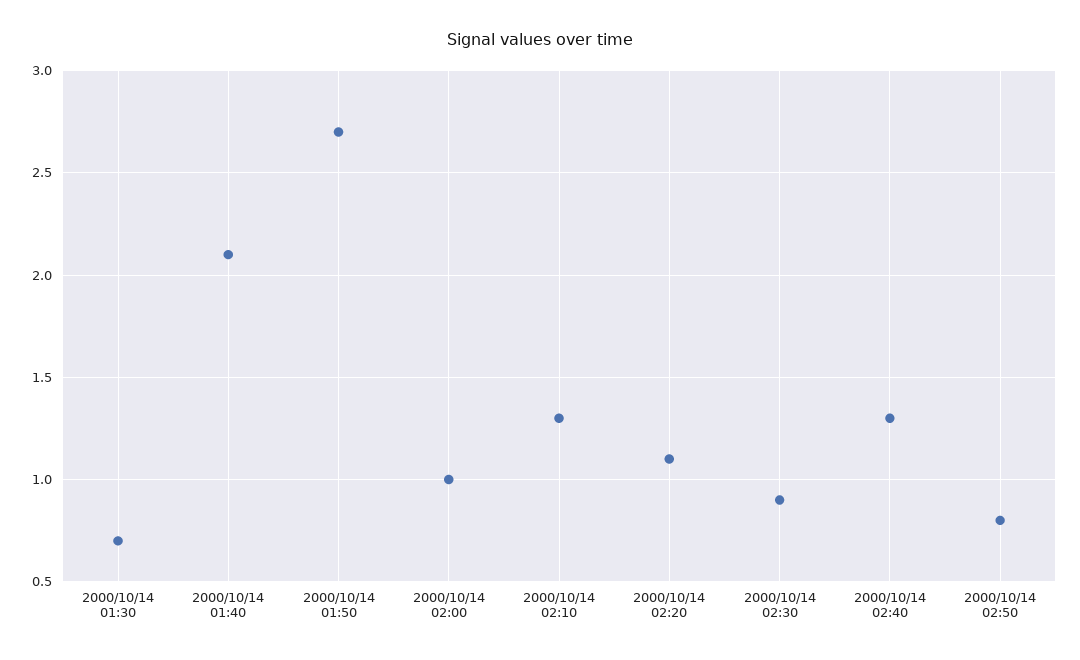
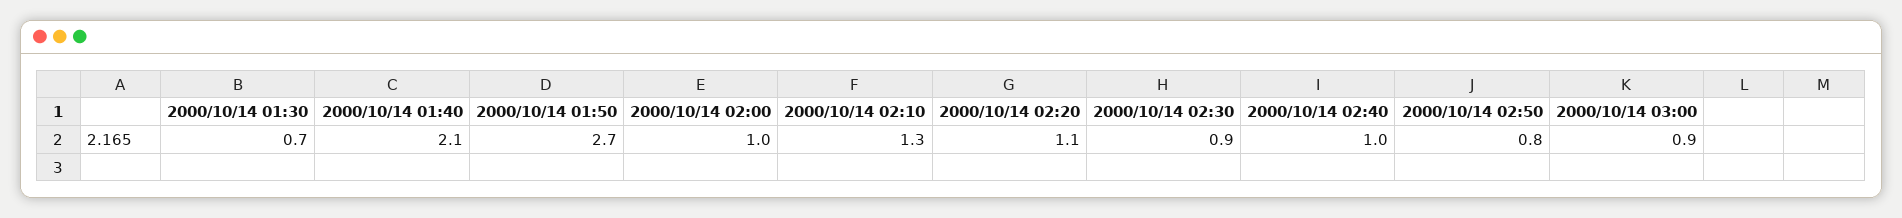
2000/10/14 02:40: 1.3 -> 1
2000/10/14 03:00: none -> 0.9

